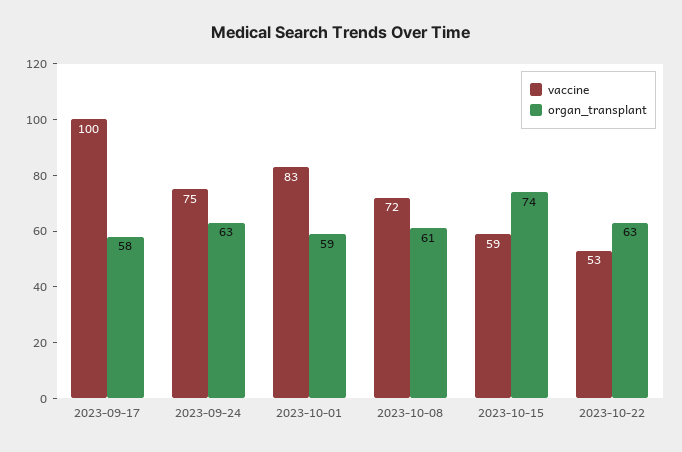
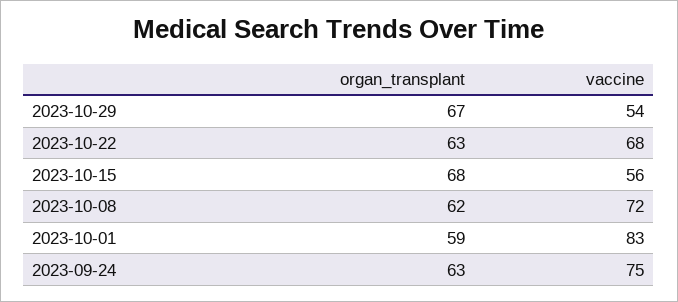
vaccine, 2023-09-17: 100 -> none
organ_transplant, 2023-09-17: 58 -> none
organ_transplant, 2023-10-08: 61 -> 62
vaccine, 2023-10-15: 59 -> 56
organ_transplant, 2023-10-15: 74 -> 68
vaccine, 2023-10-22: 53 -> 68
organ_transplant, 2023-10-29: none -> 67
vaccine, 2023-10-29: none -> 54

